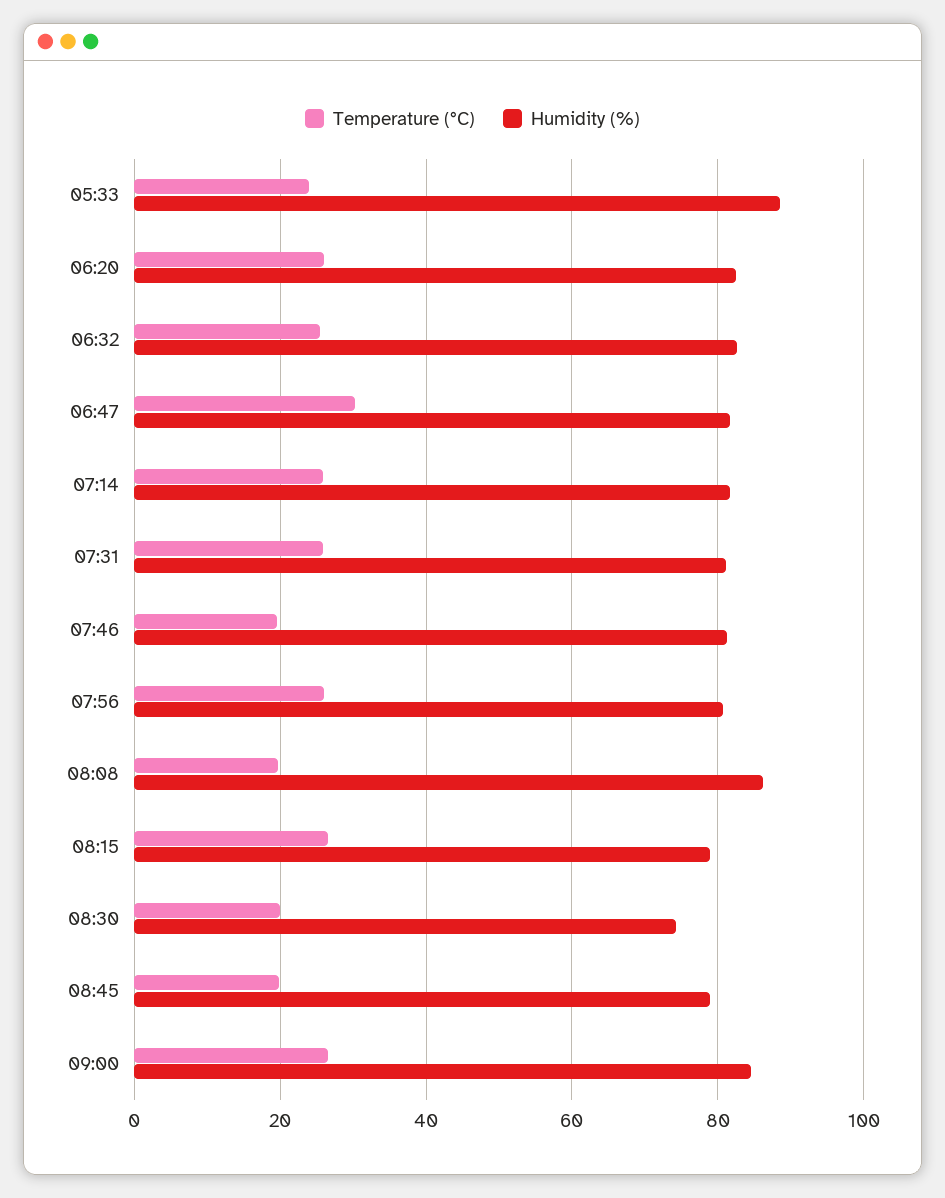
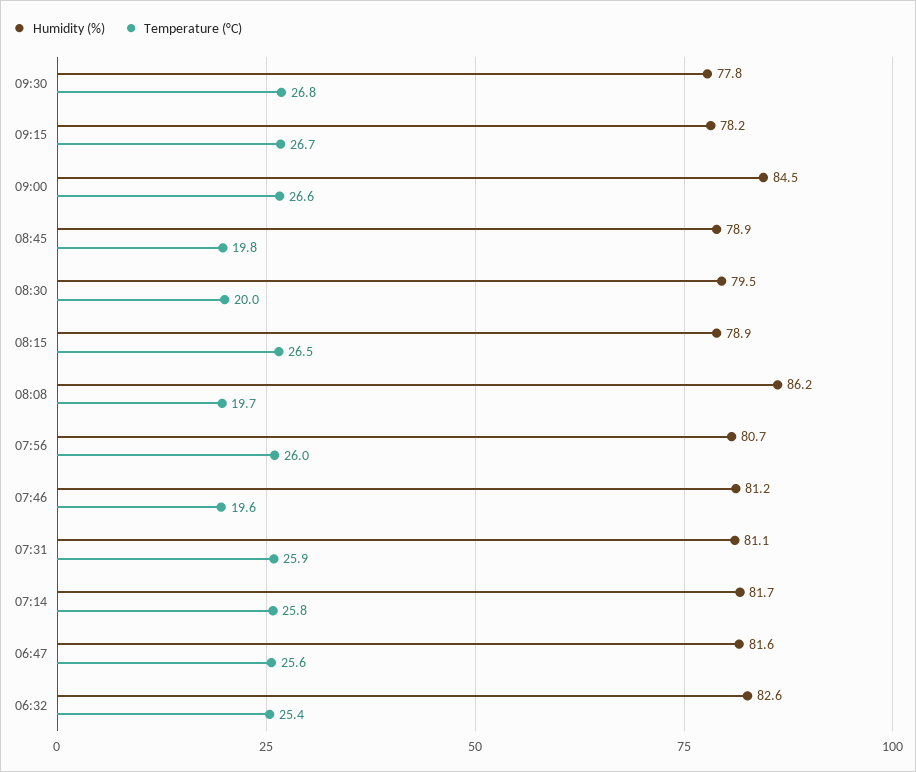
Temperature (°C), 05:33: 24 -> none
Humidity (%), 05:33: 88 -> none
Temperature (°C), 06:20: 26 -> none
Humidity (%), 06:20: 82 -> none
Temperature (°C), 06:47: 30 -> 25.6
Humidity (%), 08:30: 74 -> 79.5
Humidity (%), 09:30: none -> 77.8
Temperature (°C), 09:30: none -> 26.8
Humidity (%), 09:15: none -> 78.2
Temperature (°C), 09:15: none -> 26.7

